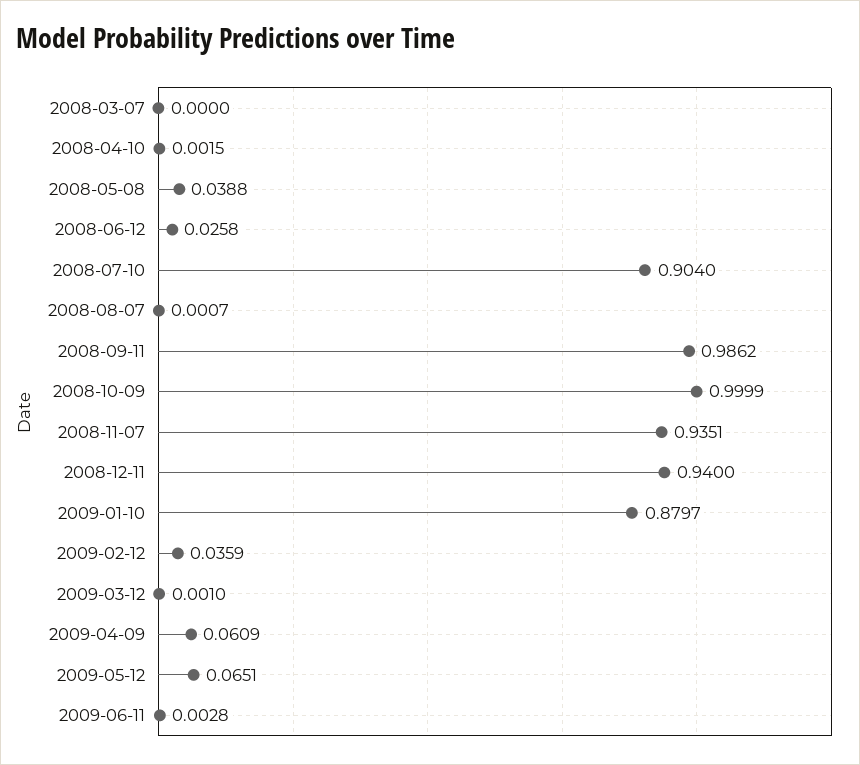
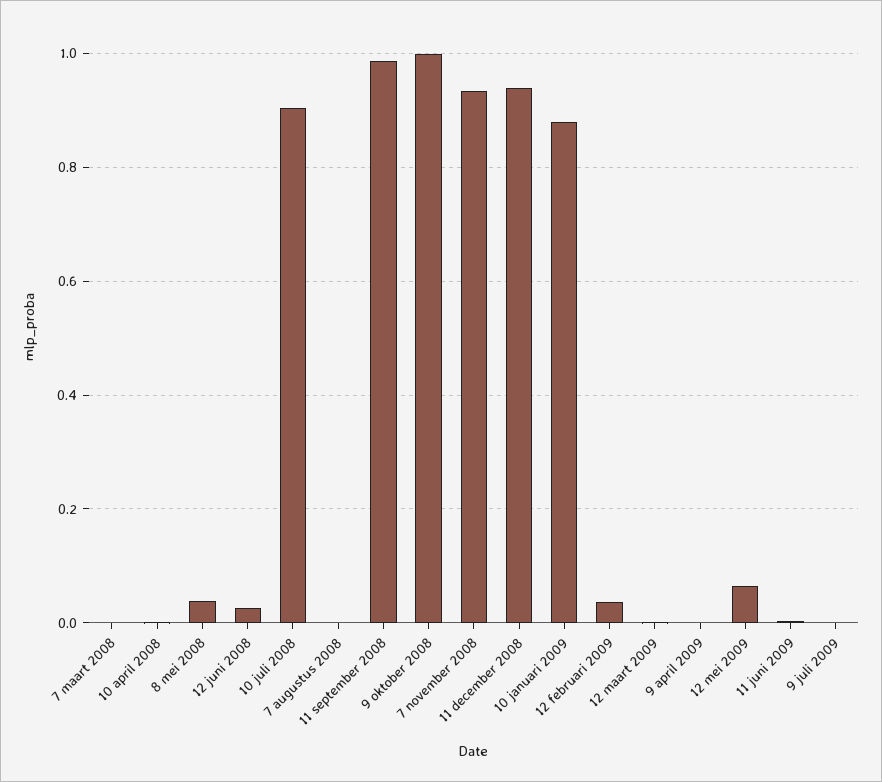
2009-04-09: 0.0609 -> 0
9 juli 2009: none -> 0

